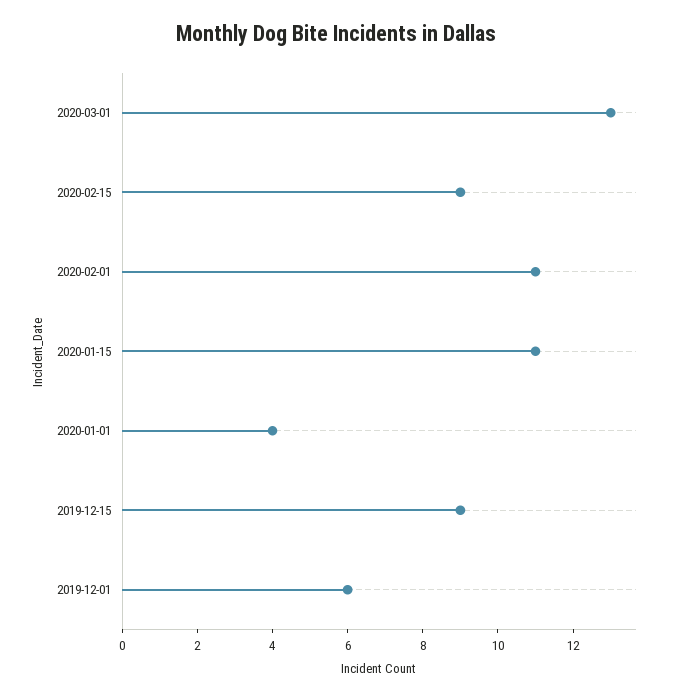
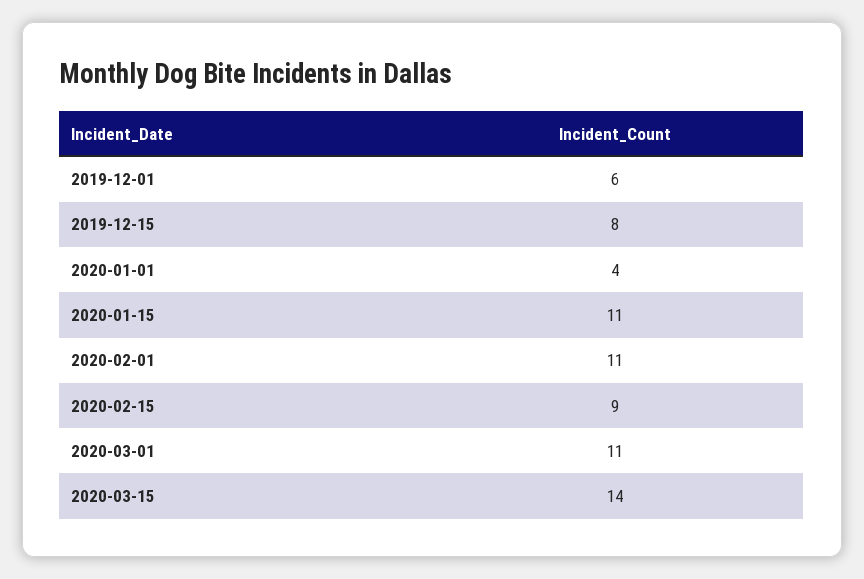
2020-03-01: 13 -> 11
2019-12-15: 9 -> 8
2020-03-15: none -> 14

